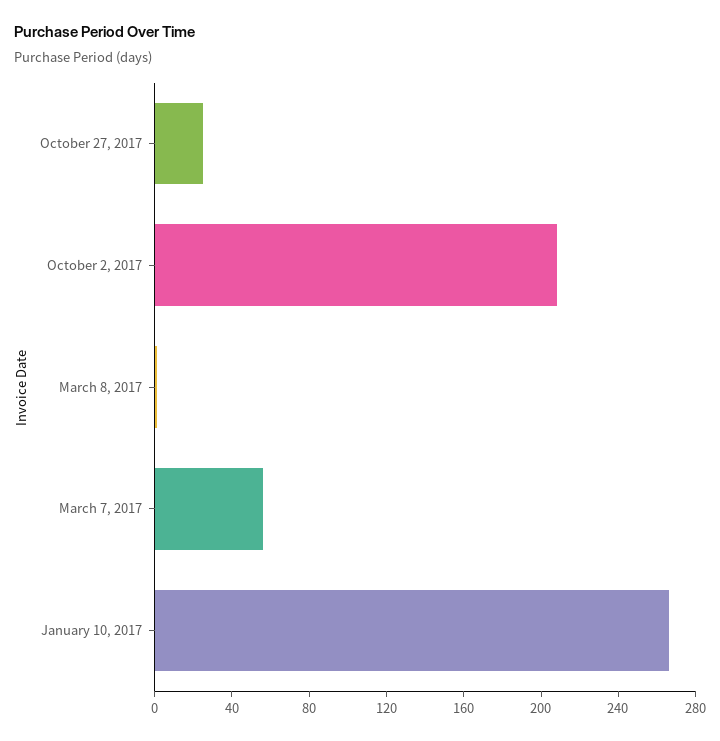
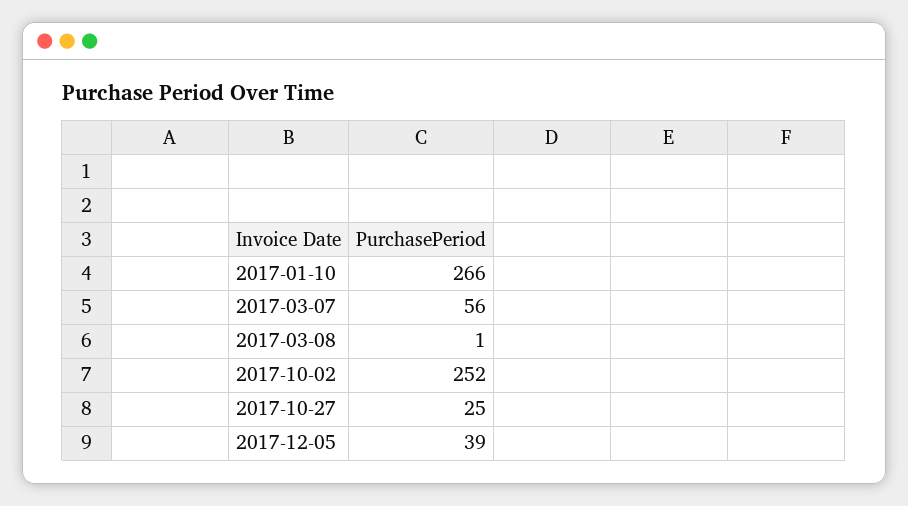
October 2, 2017: 210 -> 252
2017-12-05: none -> 39

